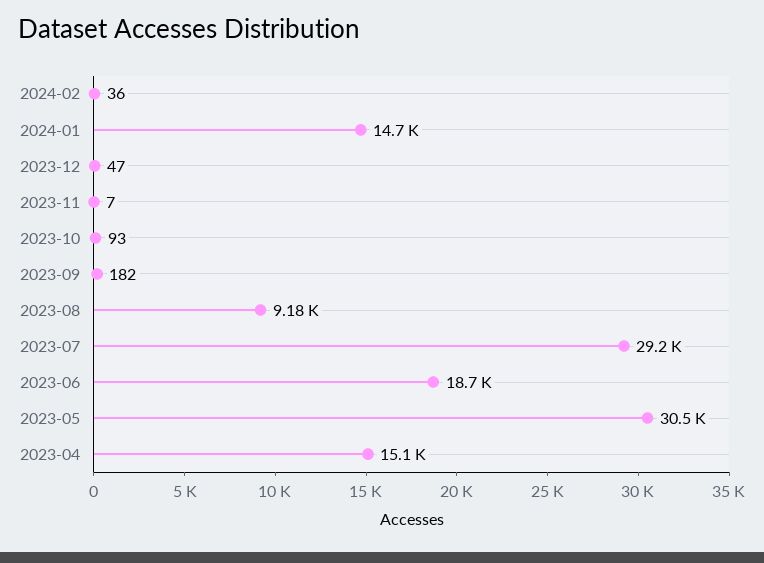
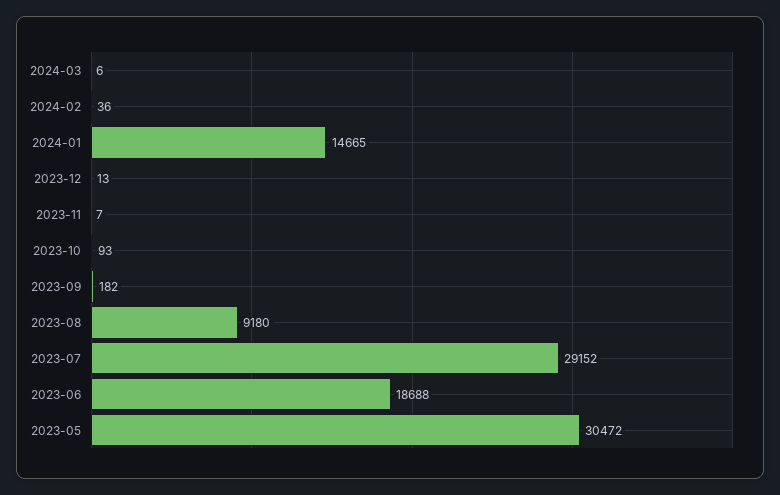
2023-12: 47 -> 13
2023-04: 15100 -> none
2024-03: none -> 6

